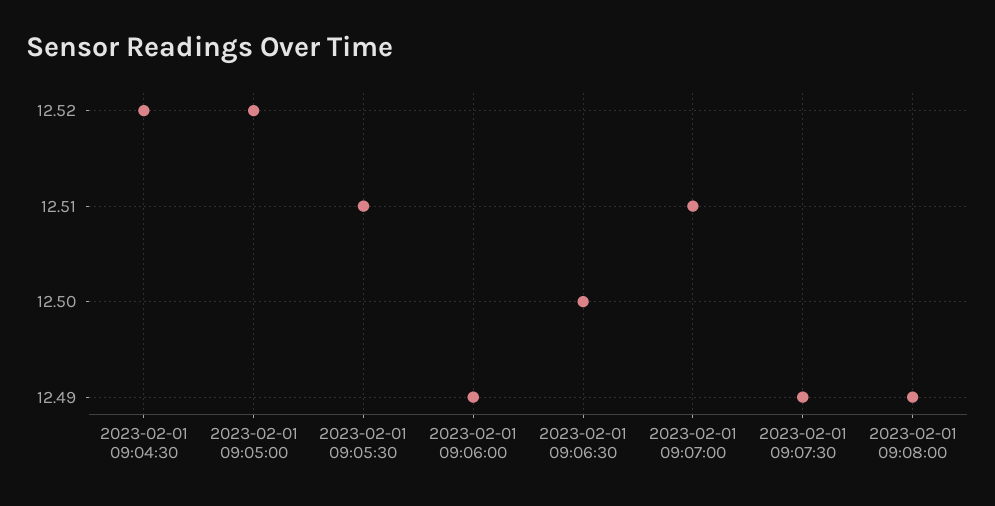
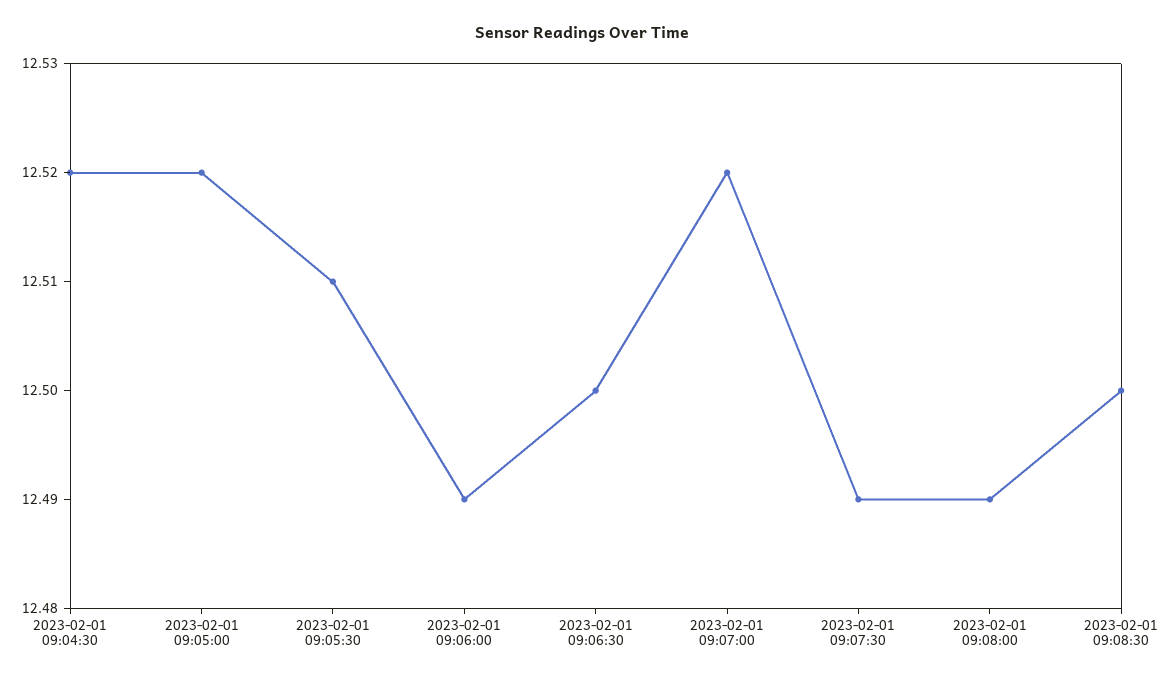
2023-02-01 09:07:00: 12.51 -> 12.52
2023-02-01 09:08:30: none -> 12.5

